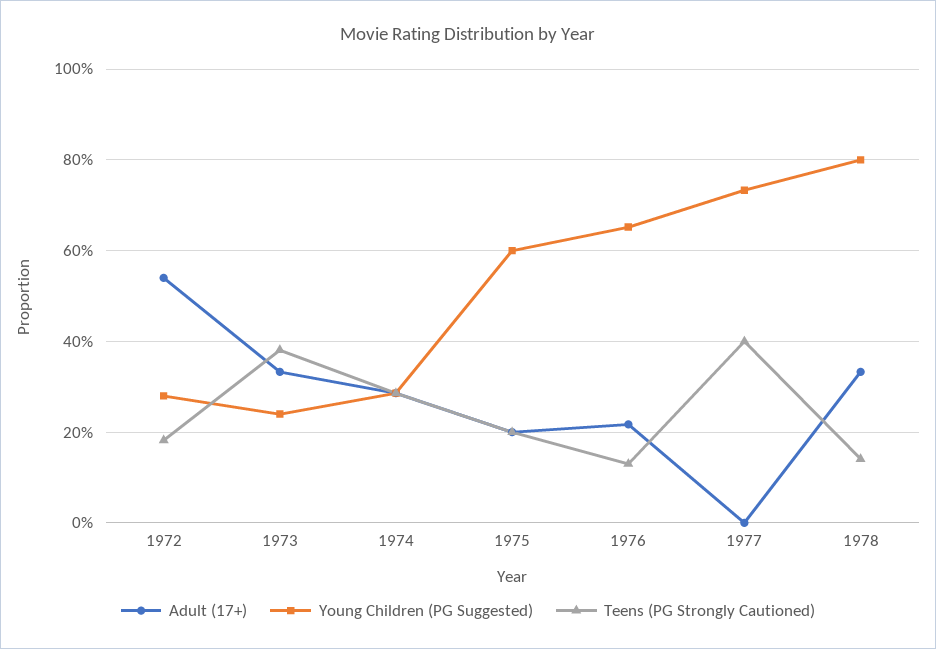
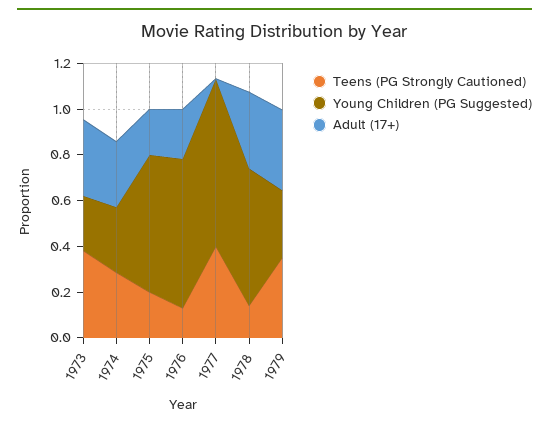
Adult (17+), 1972: 0.54 -> none
Young Children (PG Suggested), 1972: 0.28 -> none
Teens (PG Strongly Cautioned), 1972: 0.18 -> none
Young Children (PG Suggested), 1978: 0.8 -> 0.6
Teens (PG Strongly Cautioned), 1979: none -> 0.35
Young Children (PG Suggested), 1979: none -> 0.3
Adult (17+), 1979: none -> 0.35

